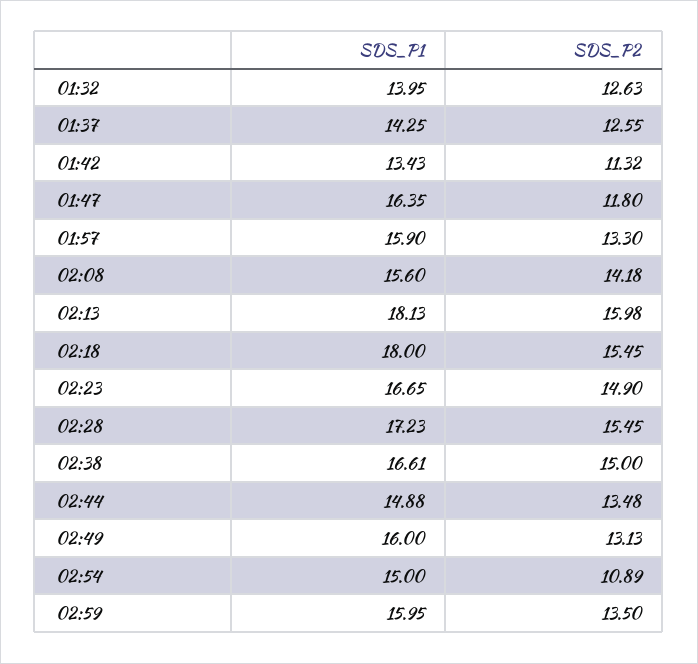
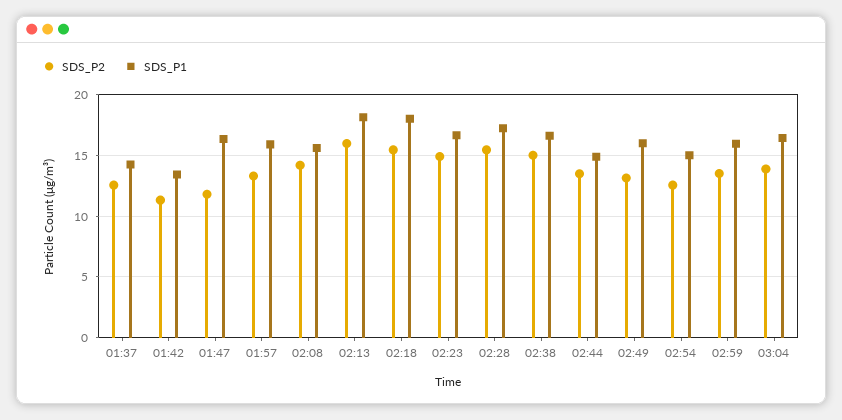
SDS_P1, 01:32: 13.95 -> none
SDS_P2, 01:32: 12.63 -> none
SDS_P2, 02:54: 10.89 -> 12.5
SDS_P2, 03:04: none -> 14
SDS_P1, 03:04: none -> 16.5

